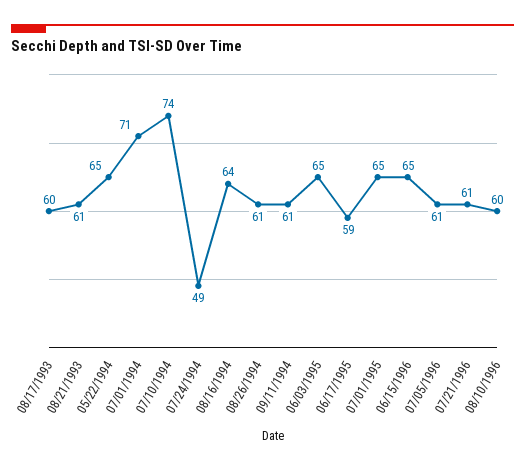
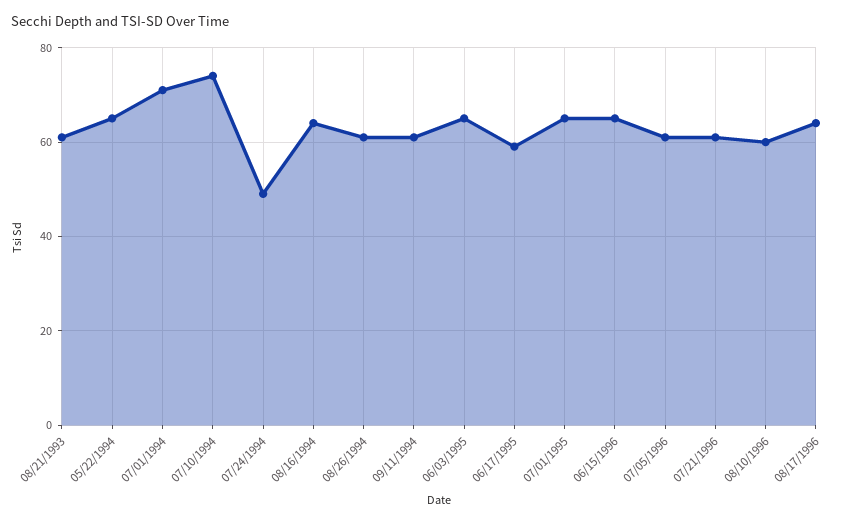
08/17/1993: 60 -> none
08/17/1996: none -> 65

